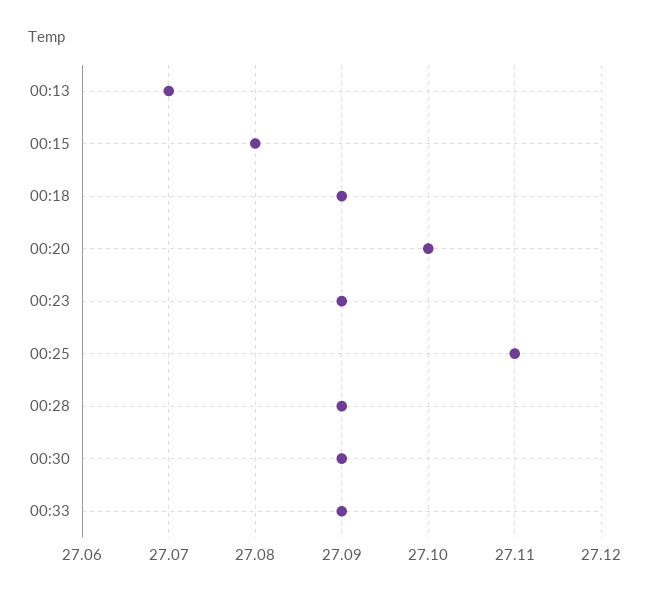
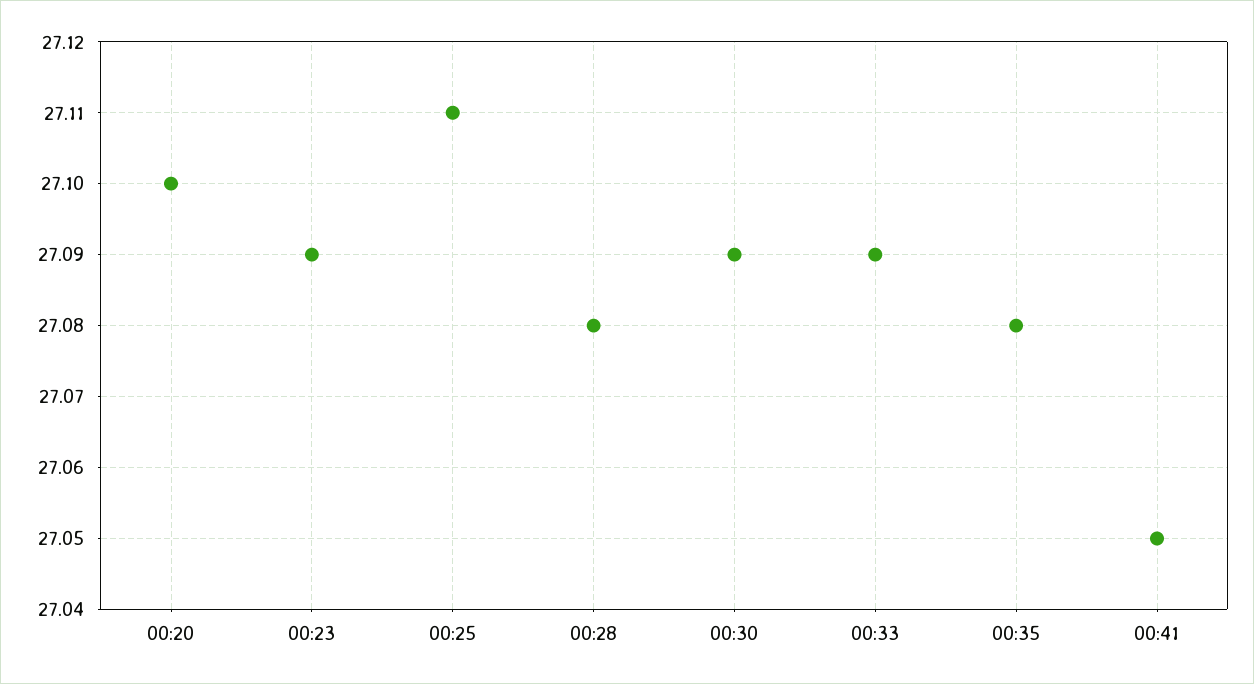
00:13: 27.07 -> none
00:15: 27.08 -> none
00:18: 27.09 -> none
00:28: 27.09 -> 27.08
00:35: none -> 27.08
00:41: none -> 27.05

